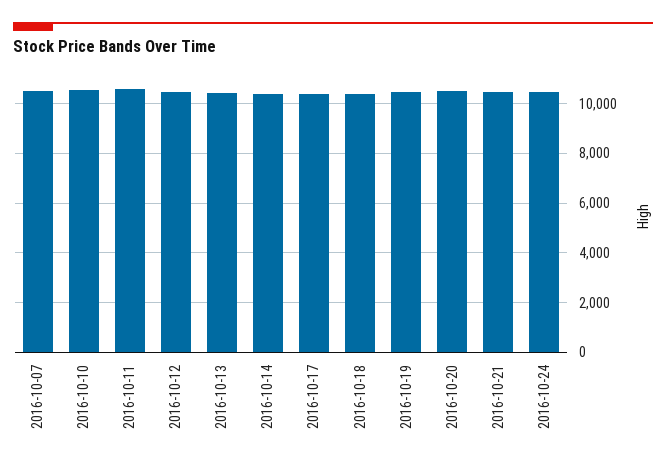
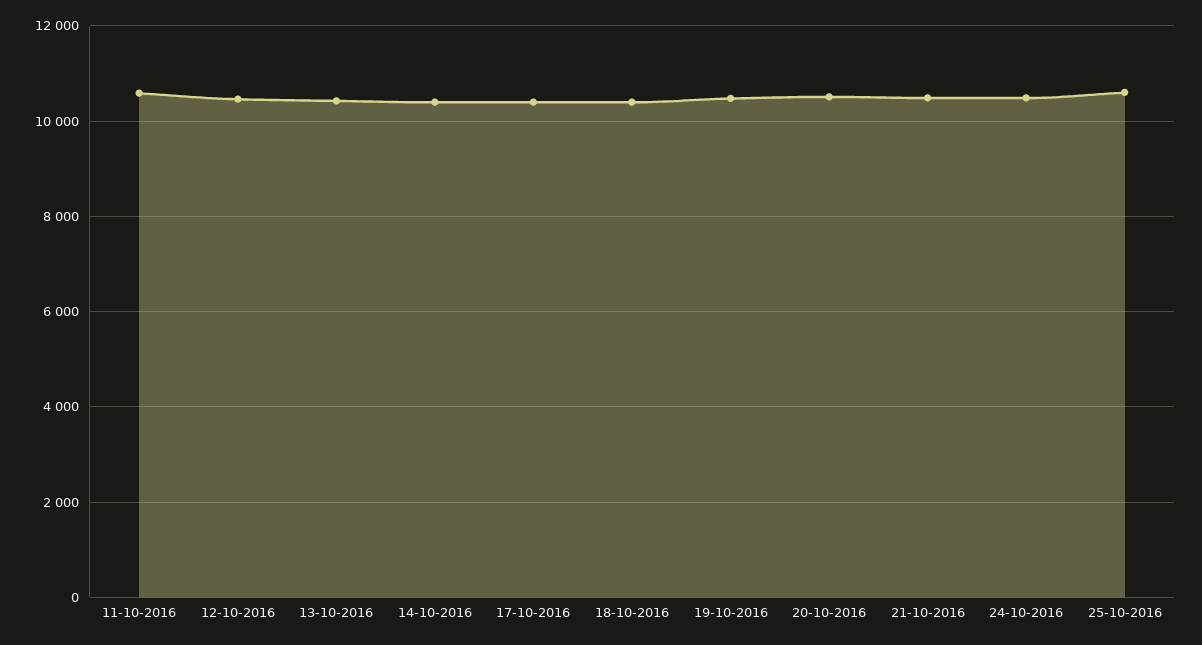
2016-10-07: 10500 -> none
2016-10-10: 10500 -> none
25-10-2016: none -> 10600

